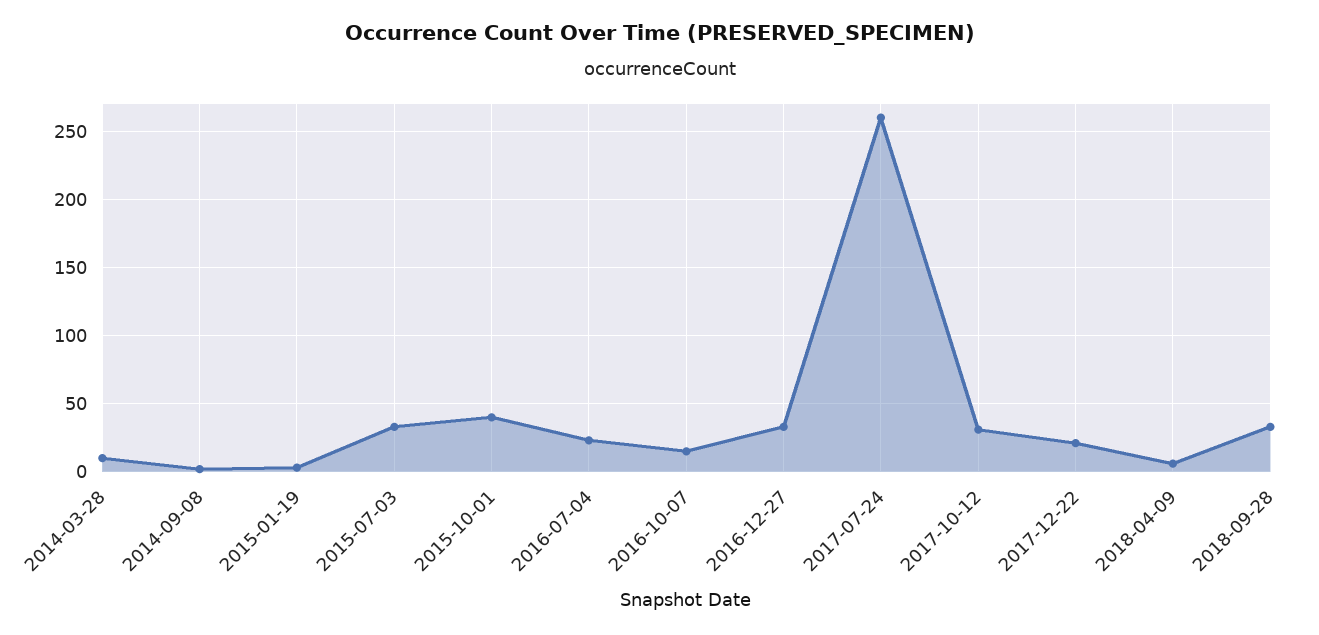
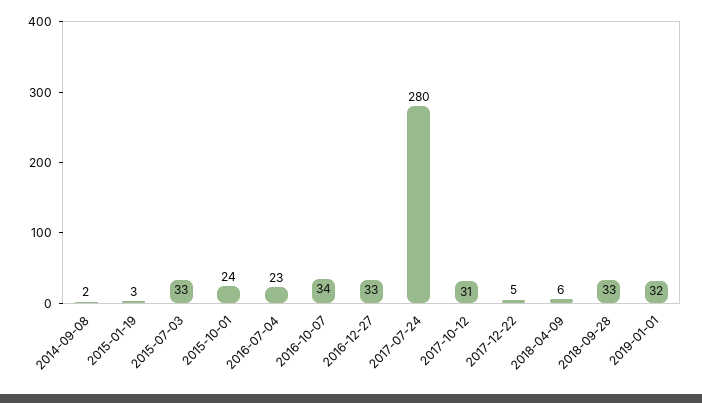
2014-03-28: 10 -> none
2015-10-01: 40 -> 24
2016-10-07: 15 -> 34
2017-07-24: 260 -> 280
2017-12-22: 20 -> 5
2019-01-01: none -> 32

